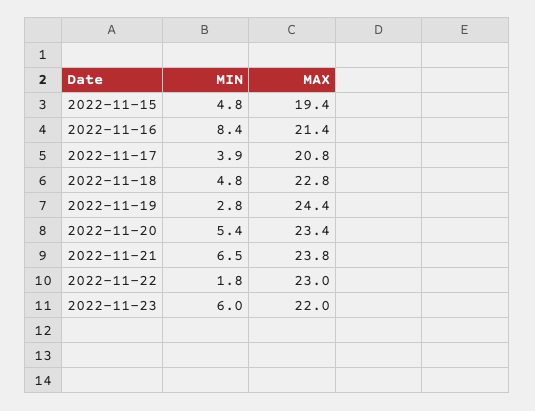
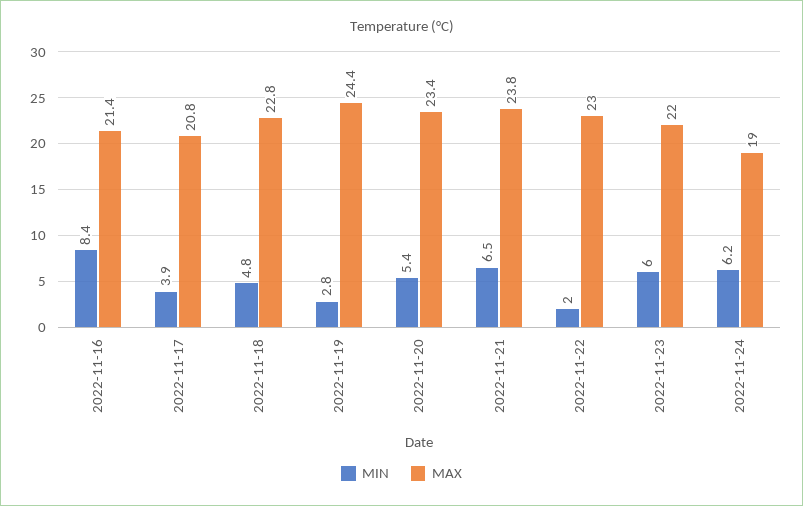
MIN, 2022-11-15: 4.8 -> none
MAX, 2022-11-15: 19.4 -> none
MIN, 2022-11-22: 1.8 -> 2
MIN, 2022-11-24: none -> 6.2
MAX, 2022-11-24: none -> 19

